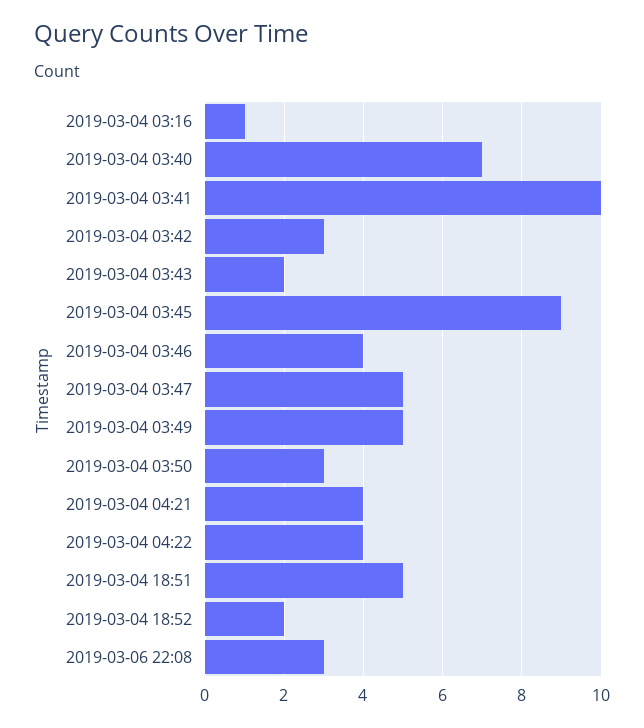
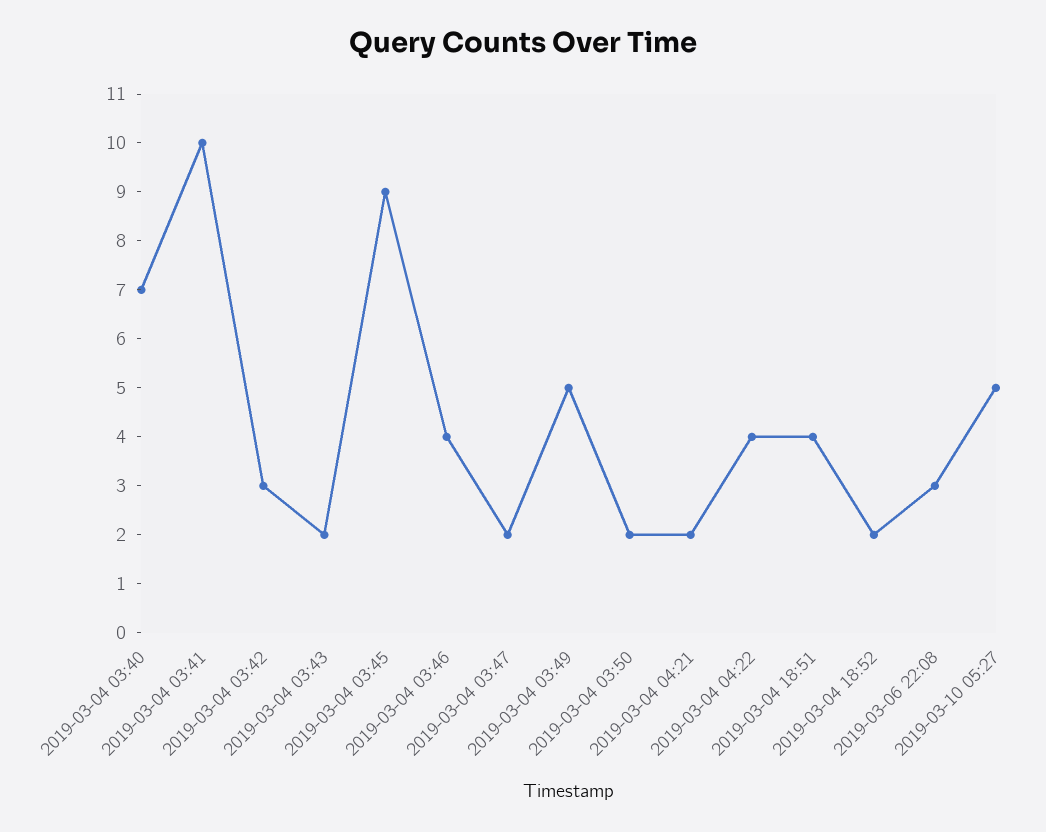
2019-03-04 03:16: 1 -> none
2019-03-04 03:47: 5 -> 2
2019-03-04 03:50: 3 -> 2
2019-03-04 04:21: 4 -> 2
2019-03-04 18:51: 5 -> 4
2019-03-10 05:27: none -> 5

